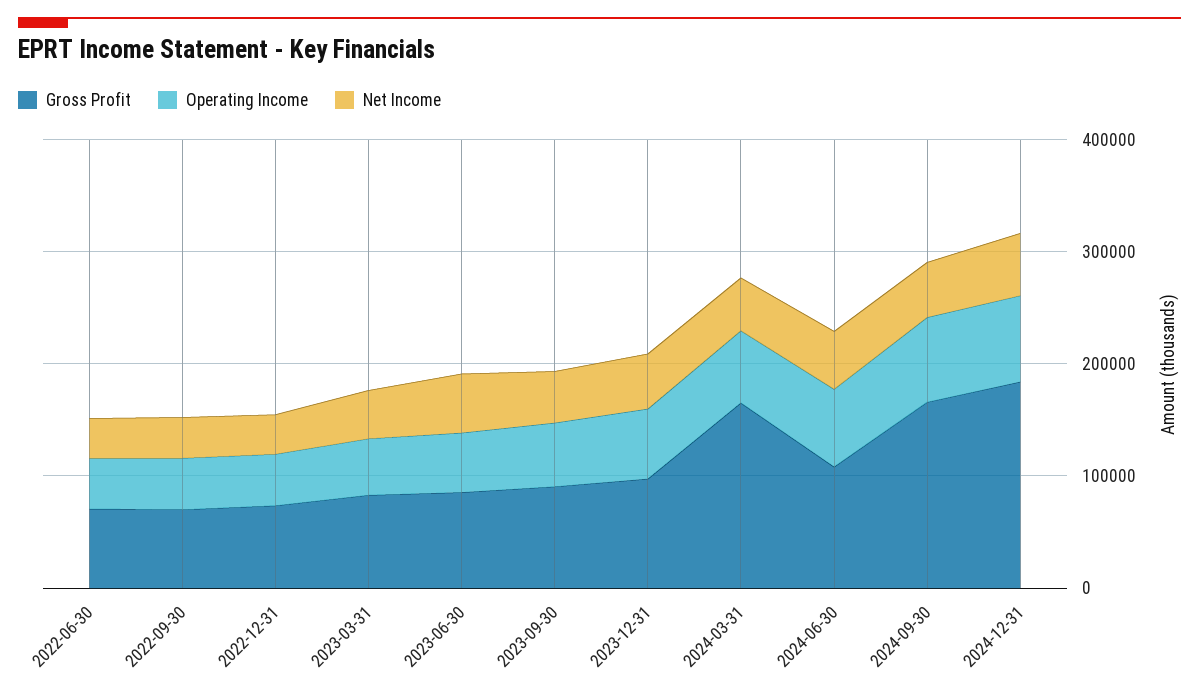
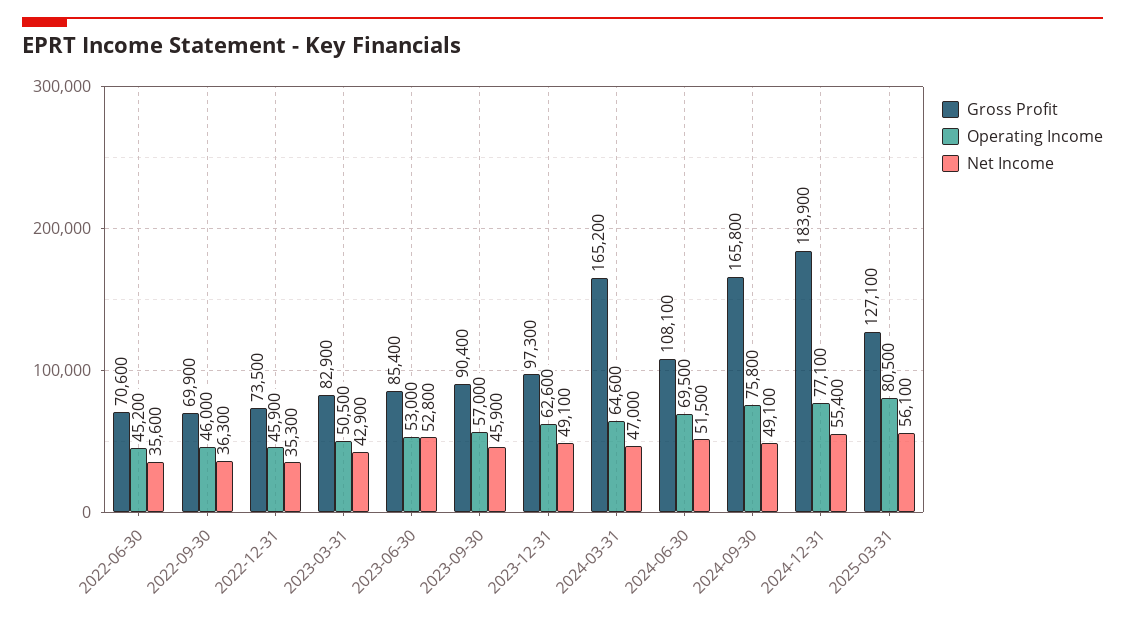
Gross Profit, 2025-03-31: none -> 127100
Operating Income, 2025-03-31: none -> 80500
Net Income, 2025-03-31: none -> 56100

